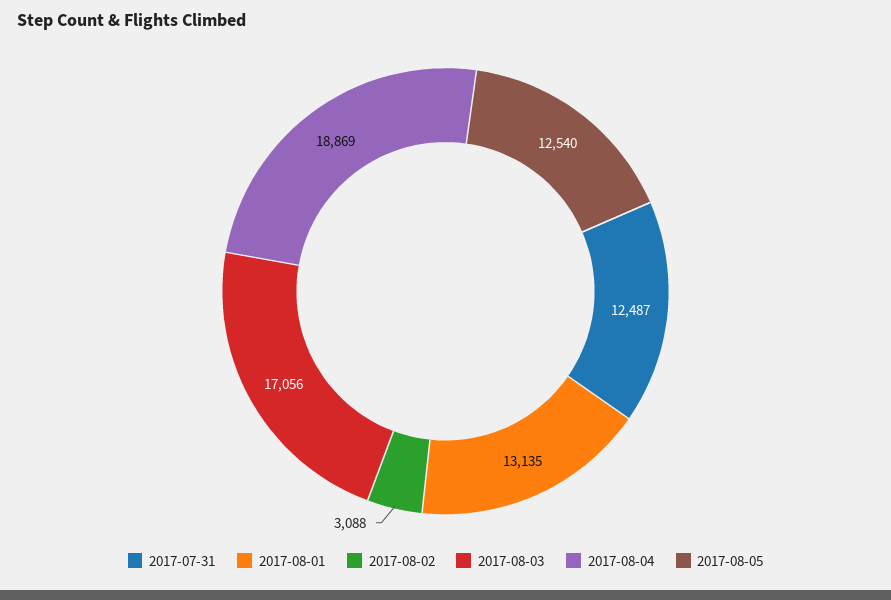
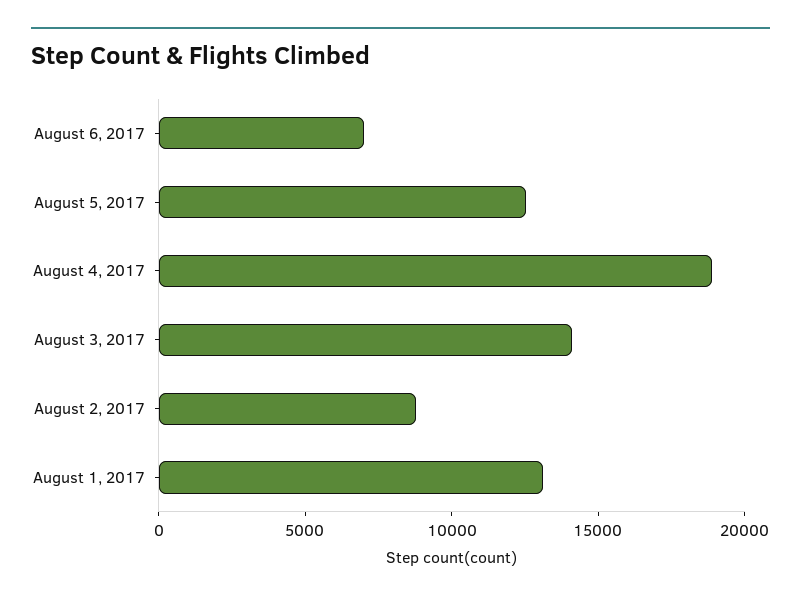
2017-07-31: 12487 -> none
2017-08-02: 3088 -> 9000
2017-08-03: 17056 -> 14000
August 6, 2017: none -> 7000

